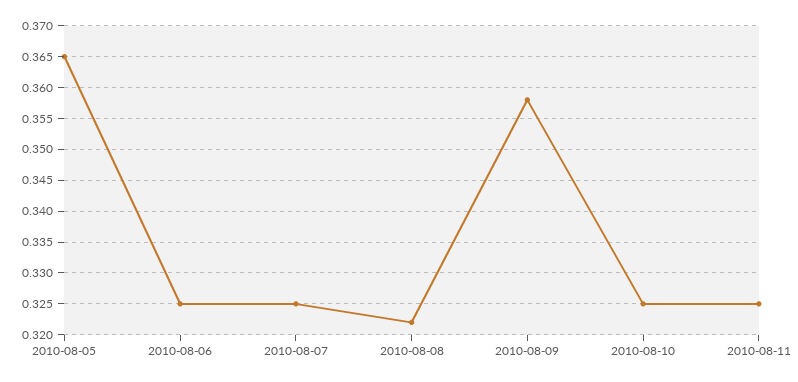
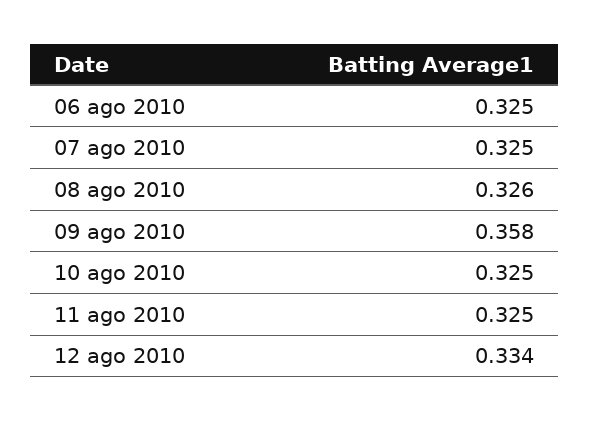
2010-08-05: 0.365 -> none
2010-08-08: 0.322 -> 0.326
12 ago 2010: none -> 0.334

